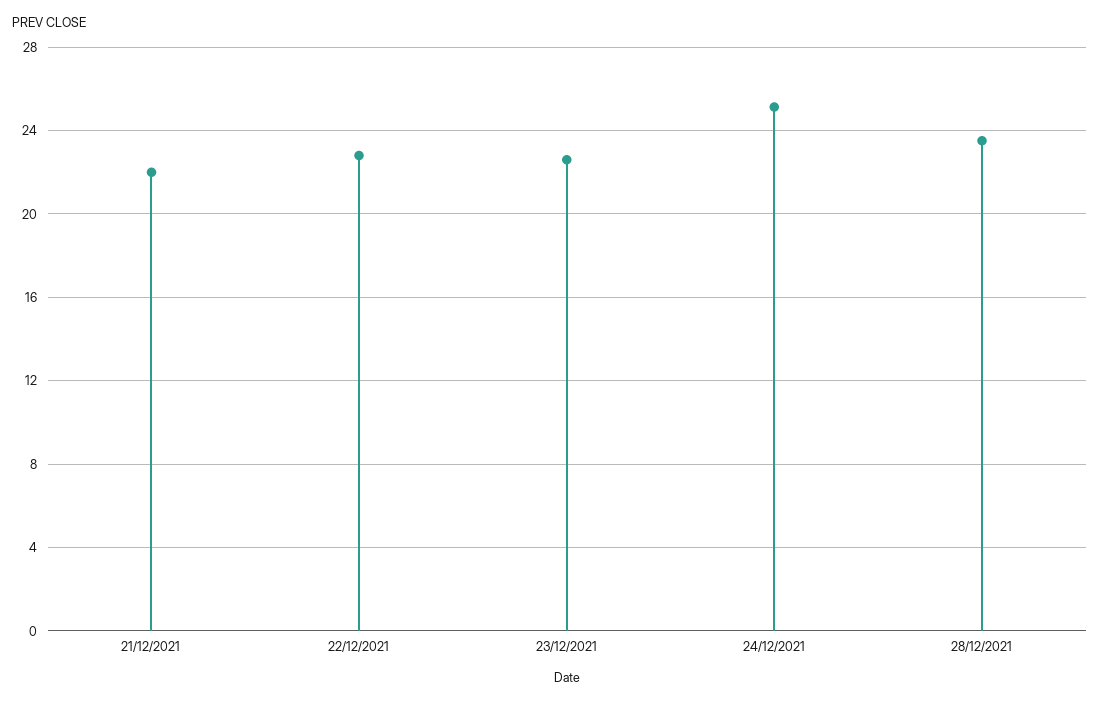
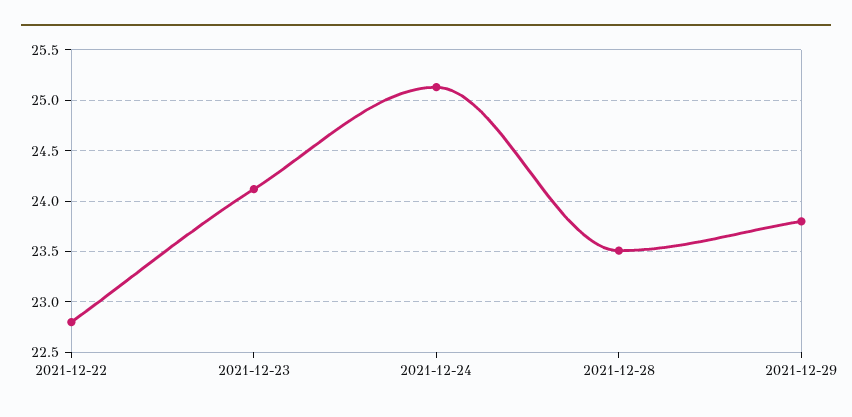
21/12/2021: 22 -> none
23/12/2021: 22.5 -> 24.1
2021-12-29: none -> 23.8

